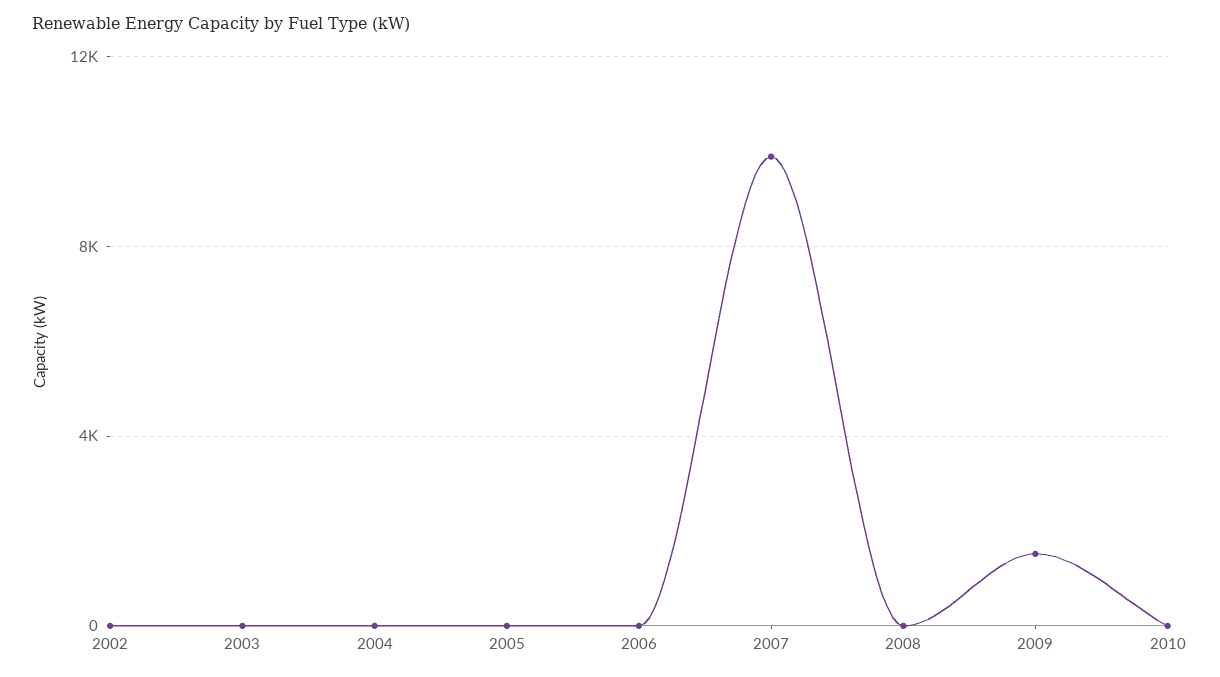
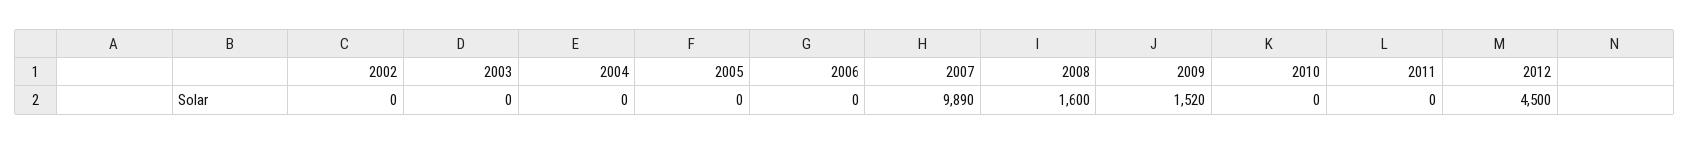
2008: 0 -> 1600
2011: none -> 0
2012: none -> 4500

